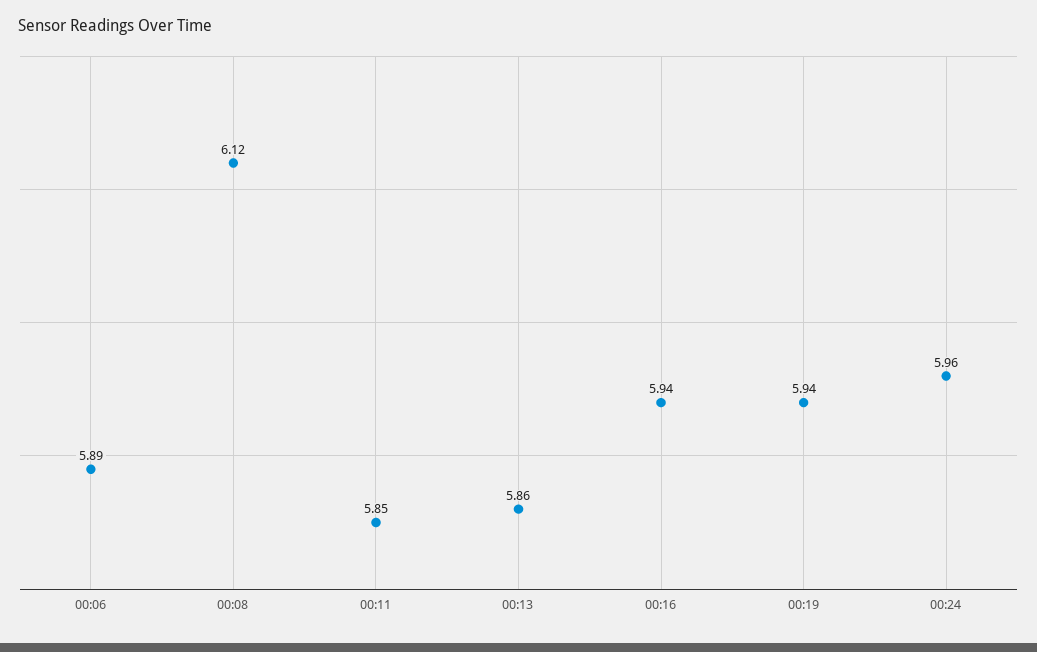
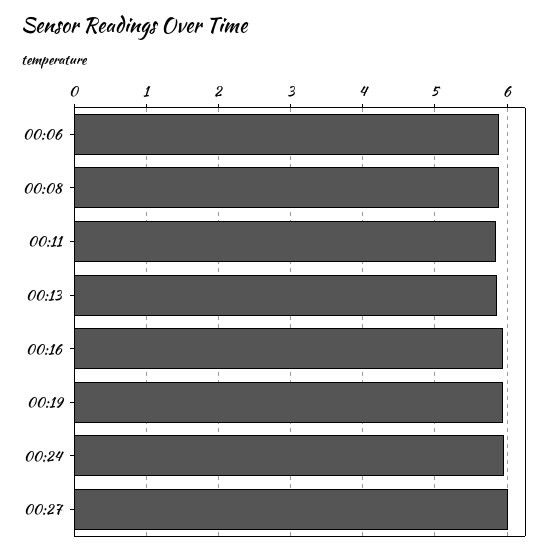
00:08: 6.12 -> 5.9
00:27: none -> 6

